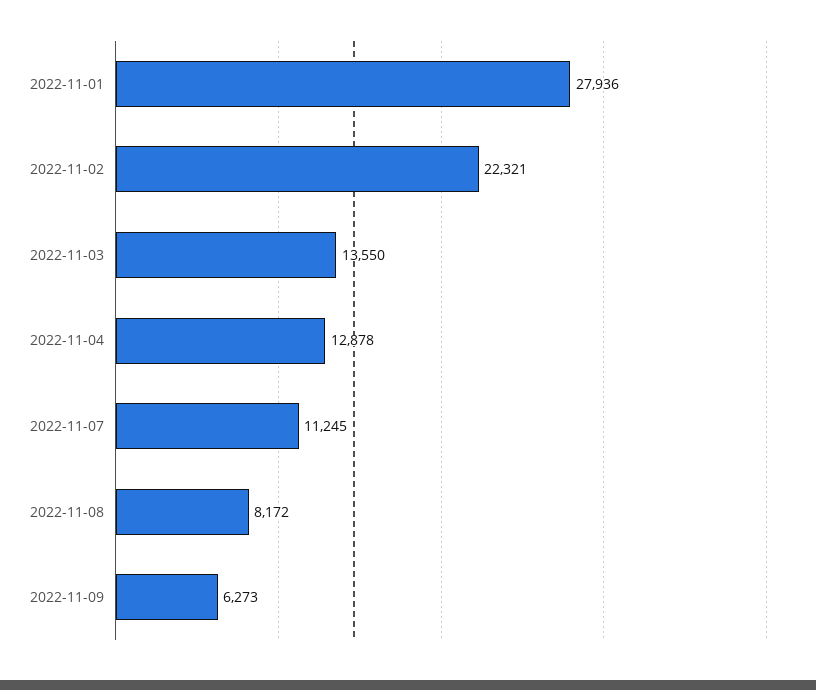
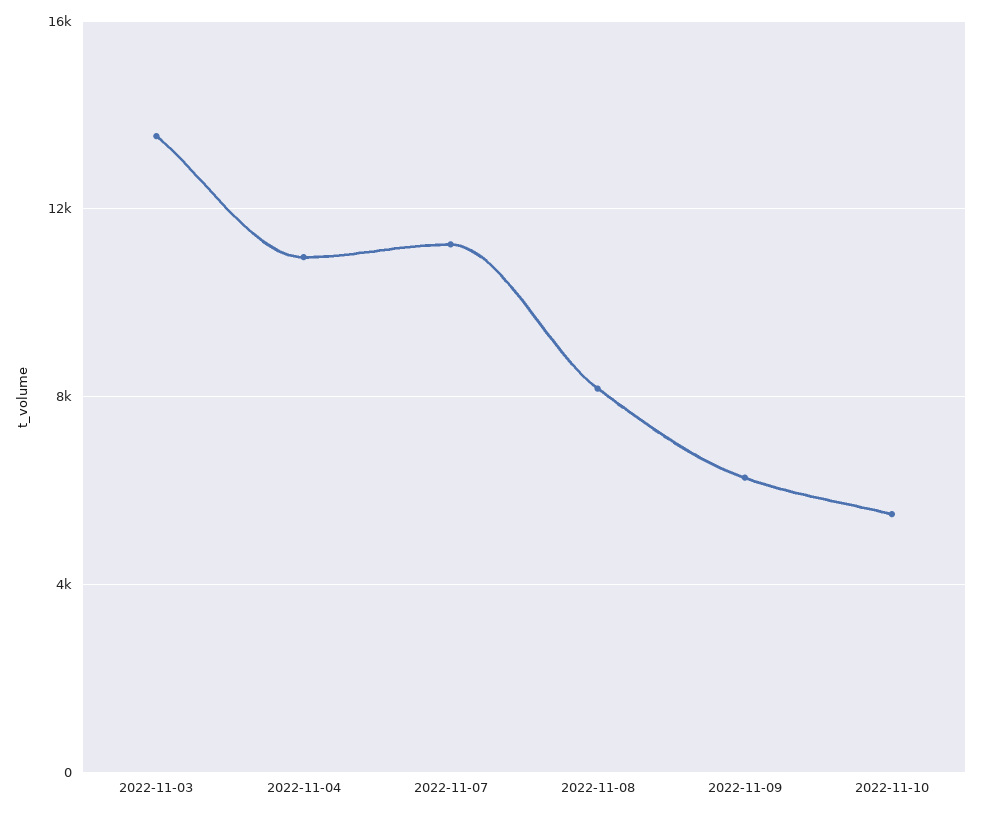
2022-11-01: 27936 -> none
2022-11-02: 22321 -> none
2022-11-04: 12878 -> 11000
2022-11-10: none -> 5500

